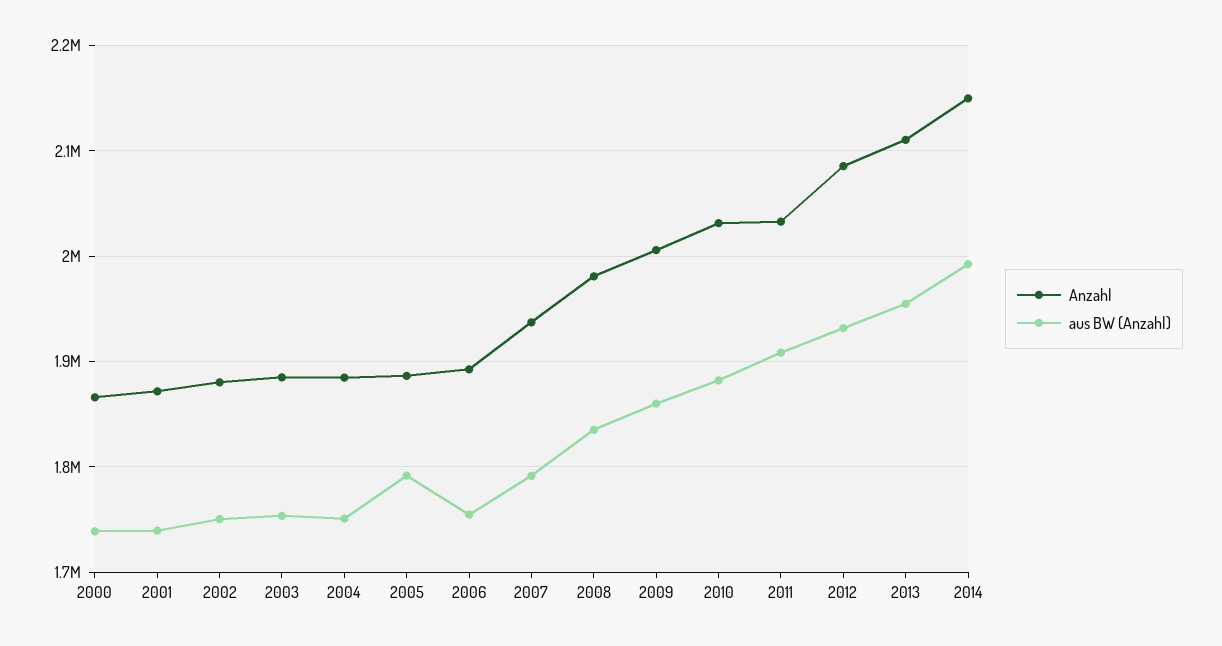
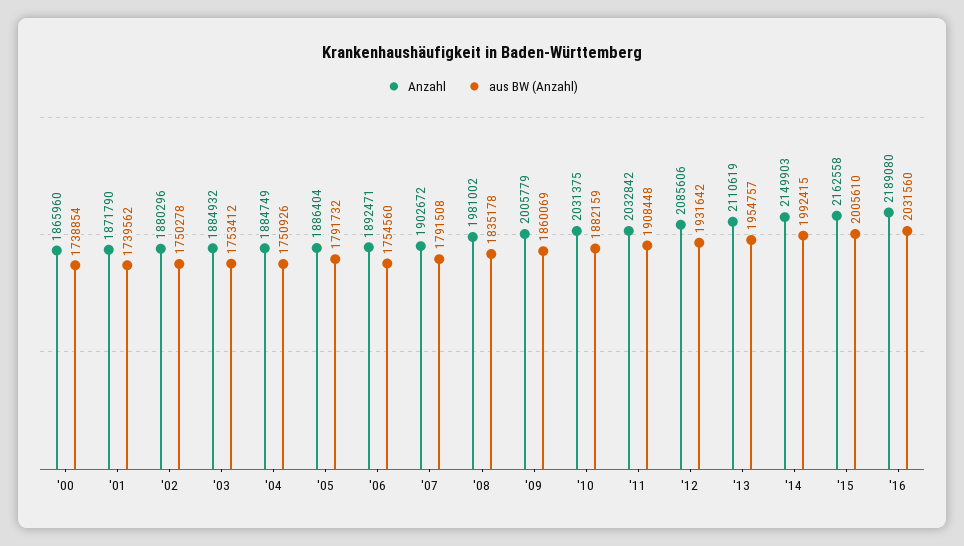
Anzahl, 2007: 1940000 -> 1902672
Anzahl, '15: none -> 2162558
aus BW (Anzahl), '15: none -> 2005610
Anzahl, '16: none -> 2189080
aus BW (Anzahl), '16: none -> 2031560

